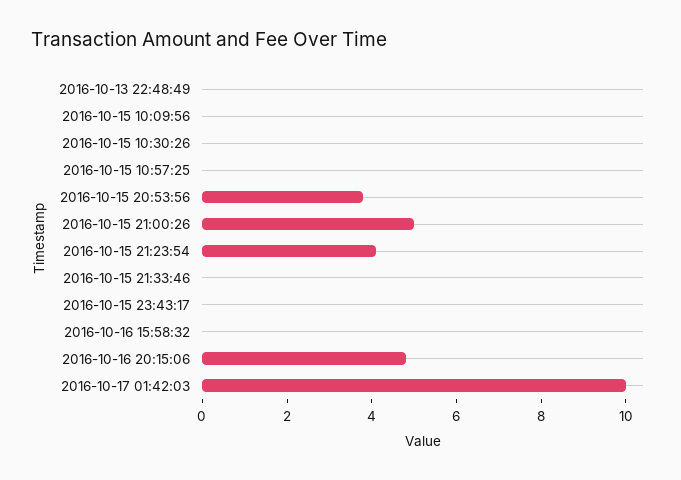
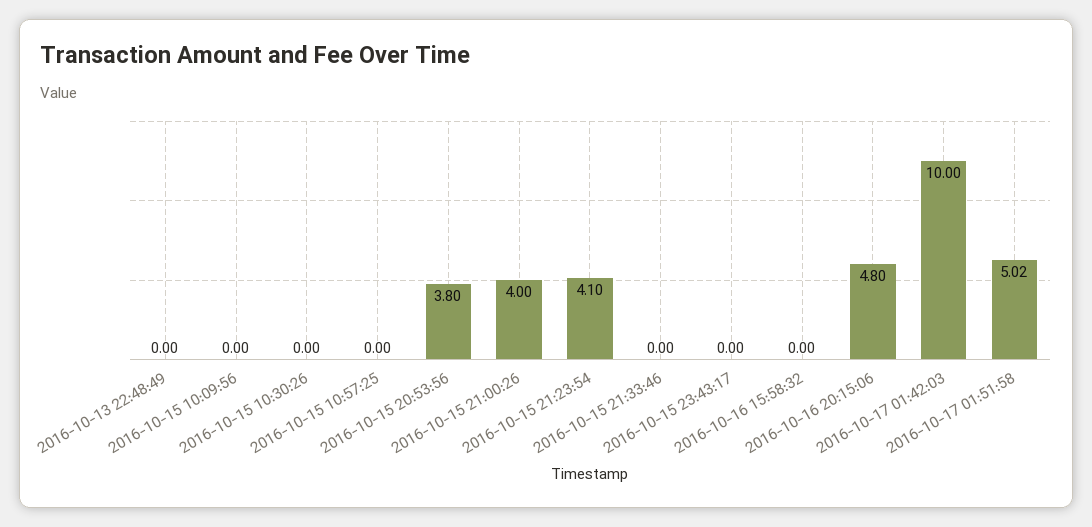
2016-10-15 21:00:26: 5 -> 4
2016-10-17 01:51:58: none -> 5.02

